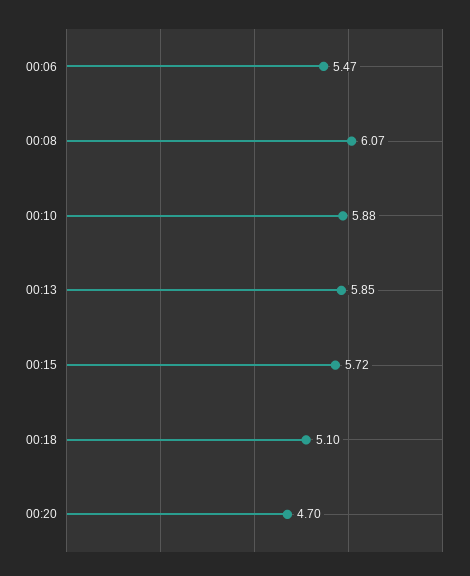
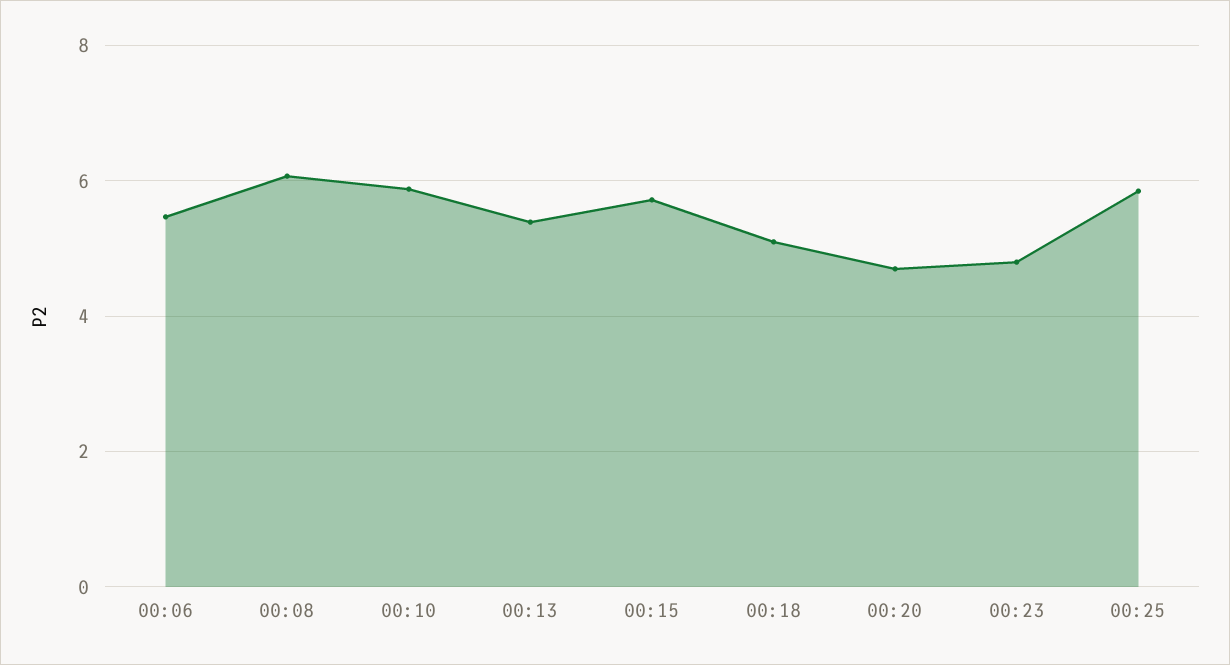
00:13: 5.85 -> 5.4
00:23: none -> 4.8
00:25: none -> 5.8

